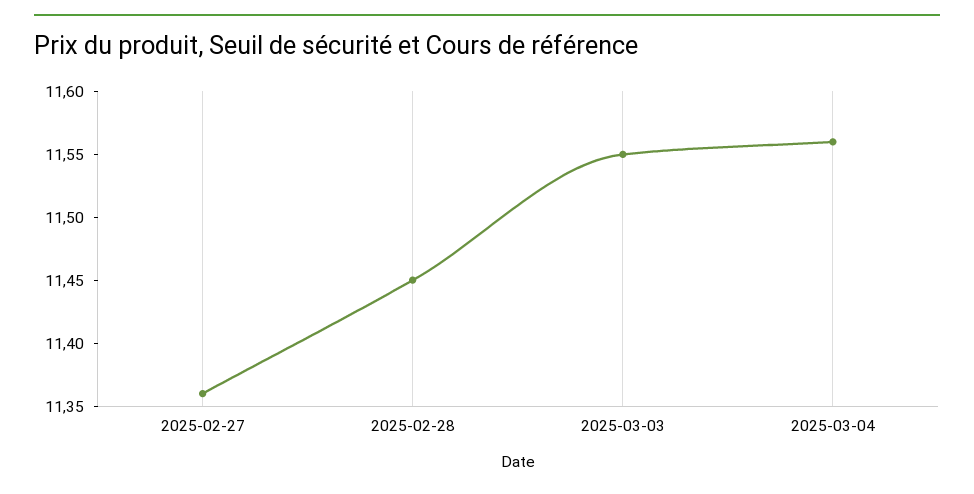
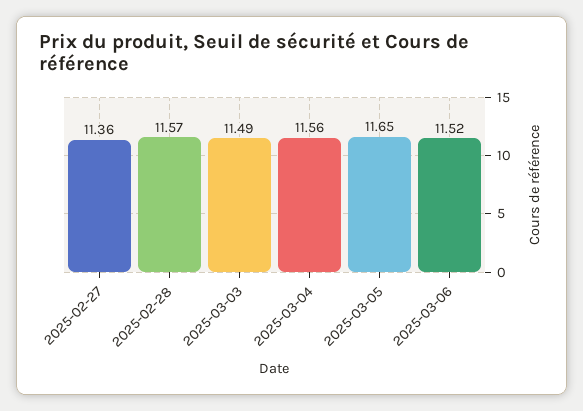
2025-02-28: 11.45 -> 11.57
2025-03-03: 11.55 -> 11.49
2025-03-05: none -> 11.65
2025-03-06: none -> 11.52

